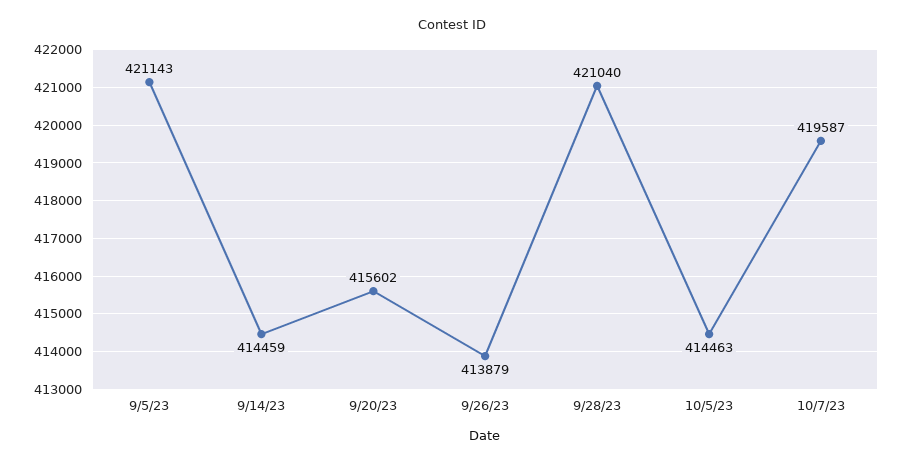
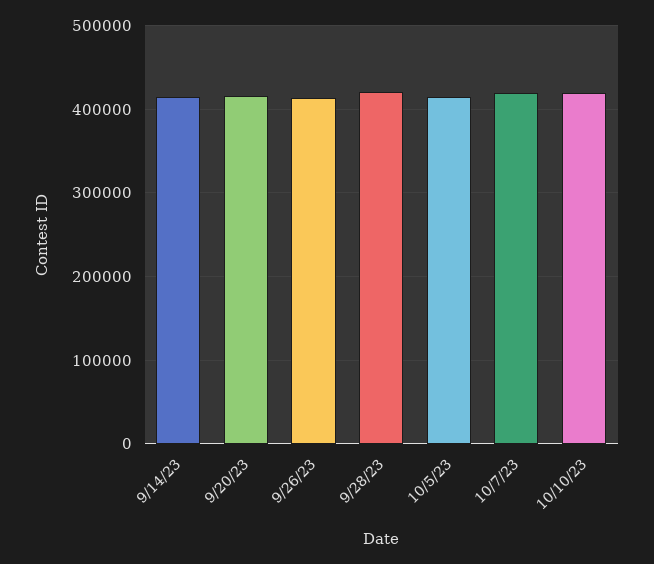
9/5/23: 421143 -> none
10/10/23: none -> 420000

